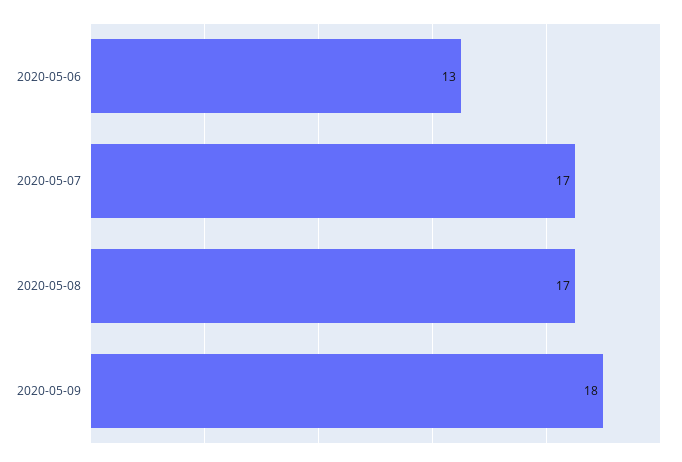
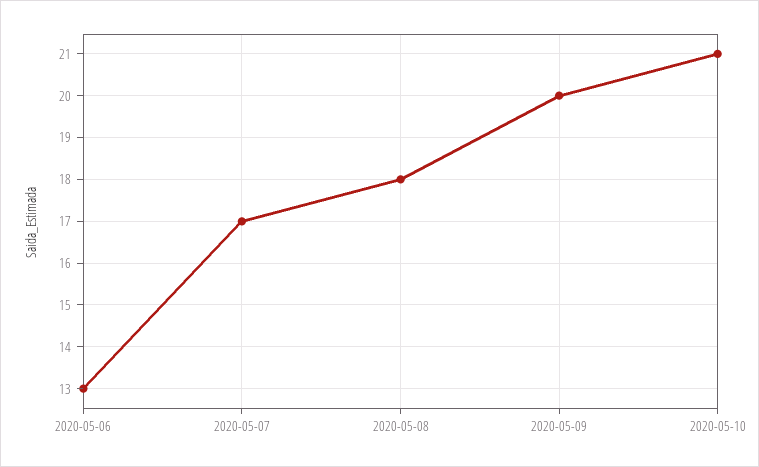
2020-05-08: 17 -> 18
2020-05-09: 18 -> 20
2020-05-10: none -> 21

